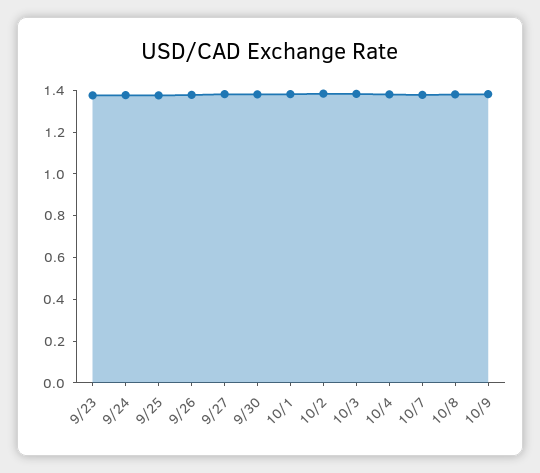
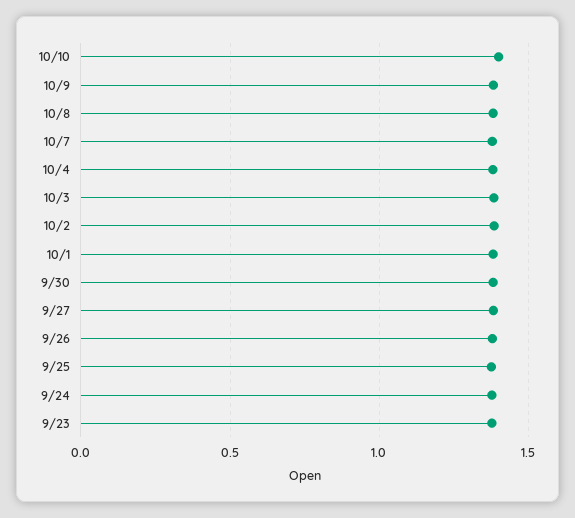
10/10: none -> 1.4

